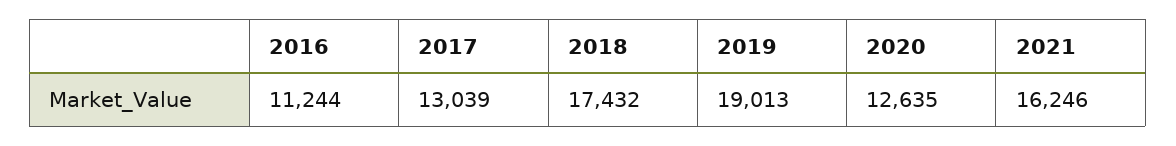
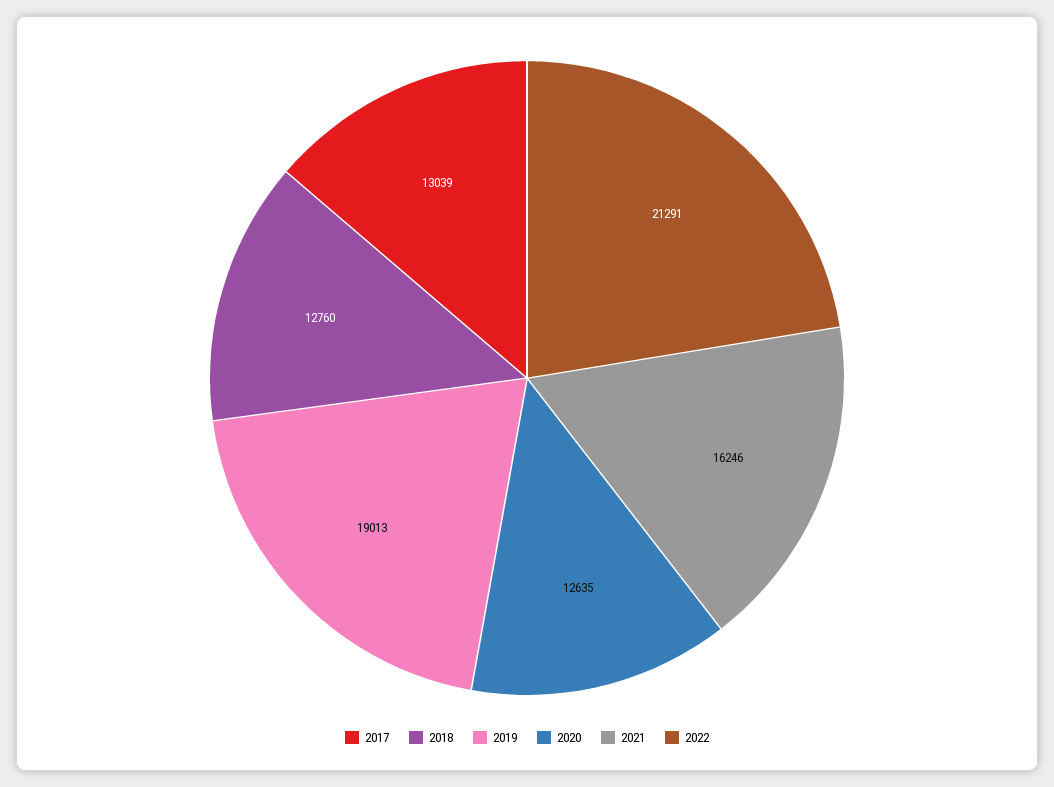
2016: 11244 -> none
2018: 17432 -> 12760
2022: none -> 21291

